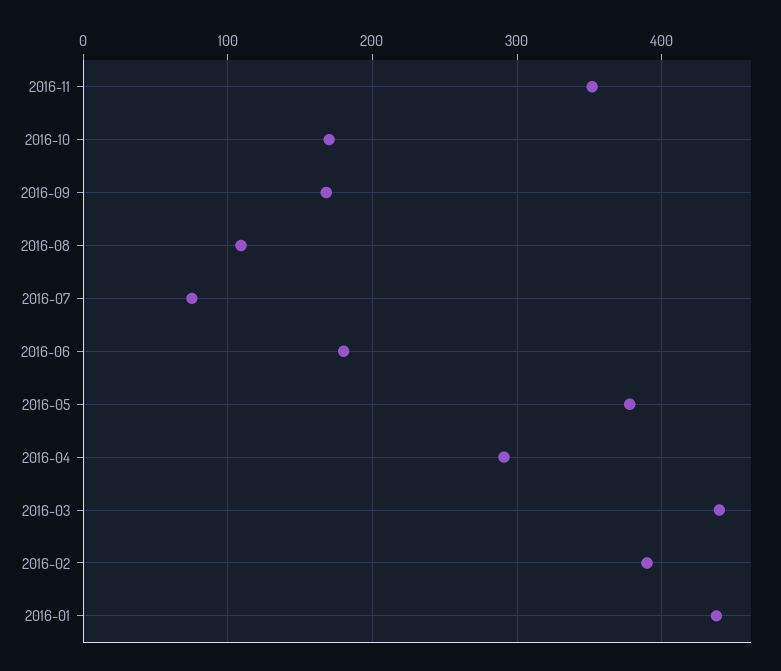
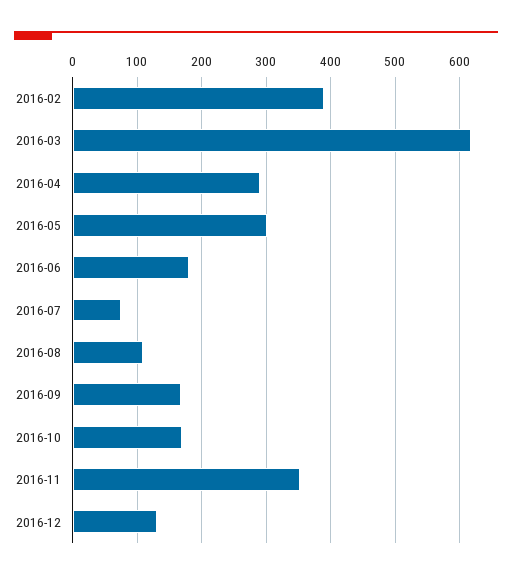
2016-05: 380 -> 300
2016-03: 440 -> 620
2016-01: 440 -> none
2016-12: none -> 130

